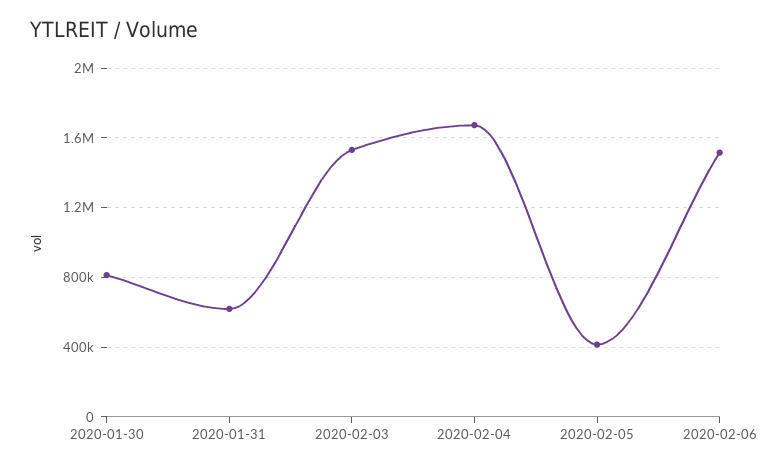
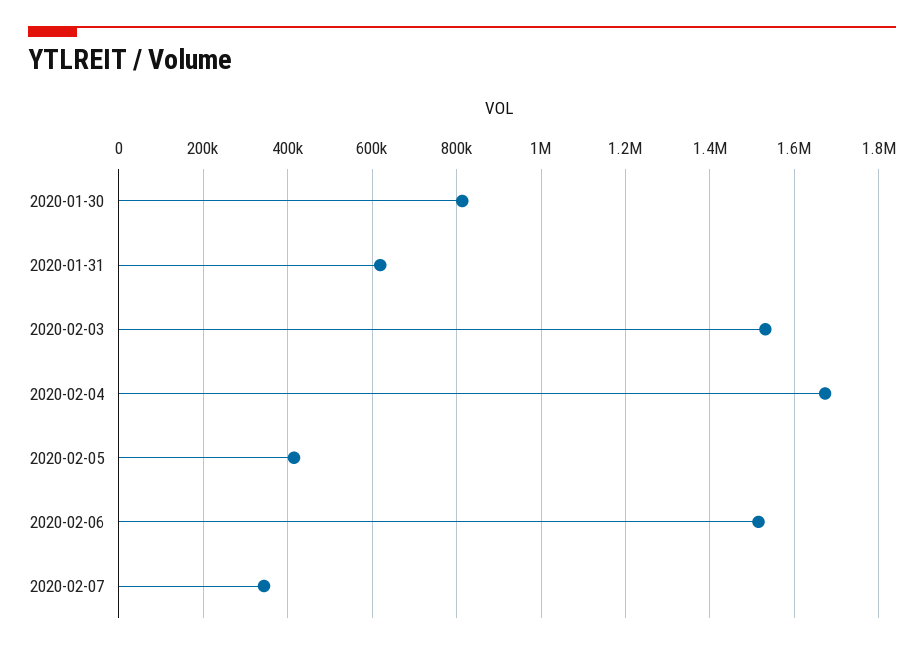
2020-02-07: none -> 340000

